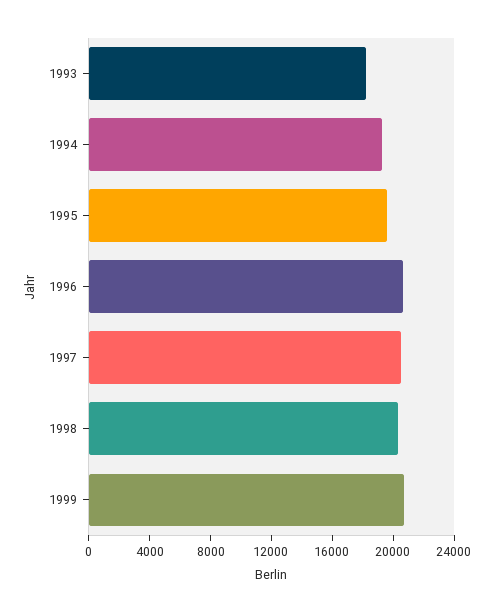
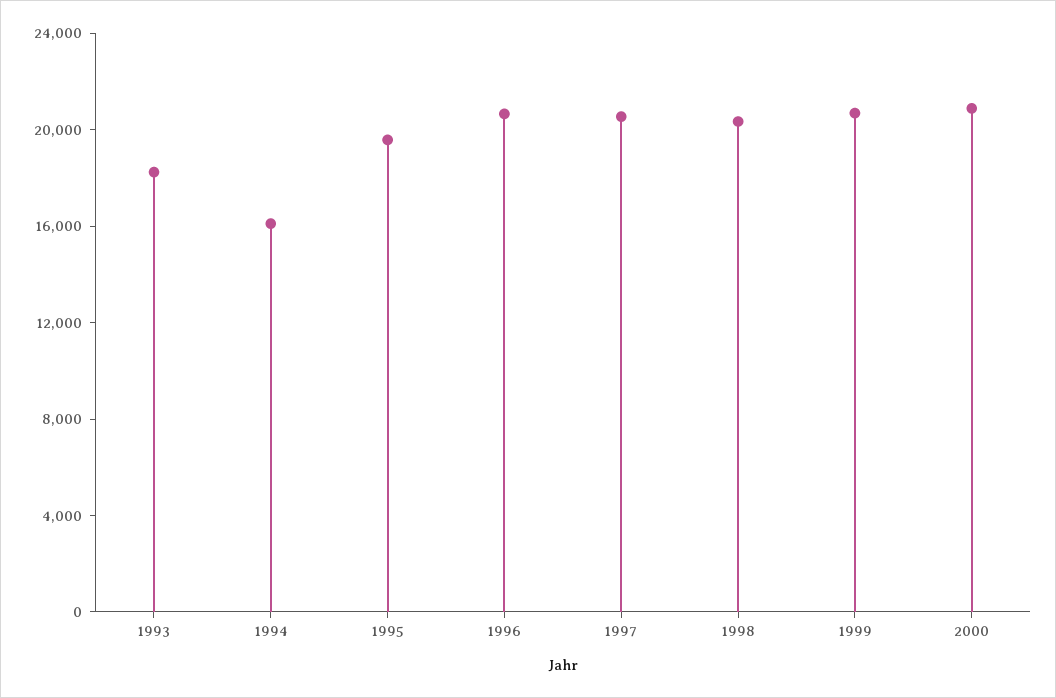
1994: 19000 -> 16000
2000: none -> 21000

